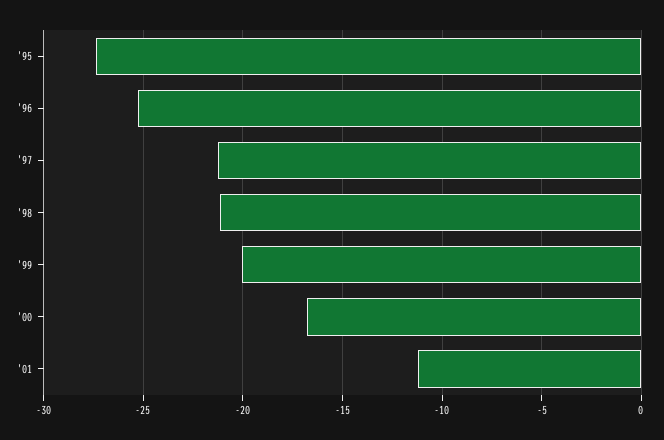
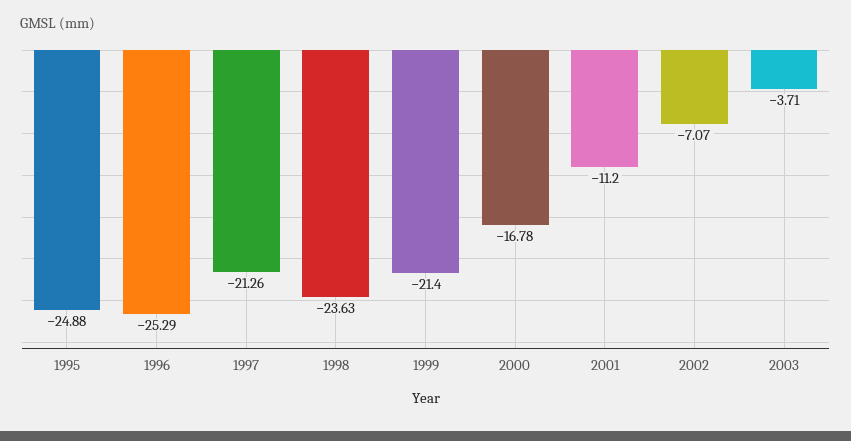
'95: -27.5 -> -24.88
'98: -21 -> -23.63
'99: -20 -> -21.4
2002: none -> -7.07
2003: none -> -3.71

